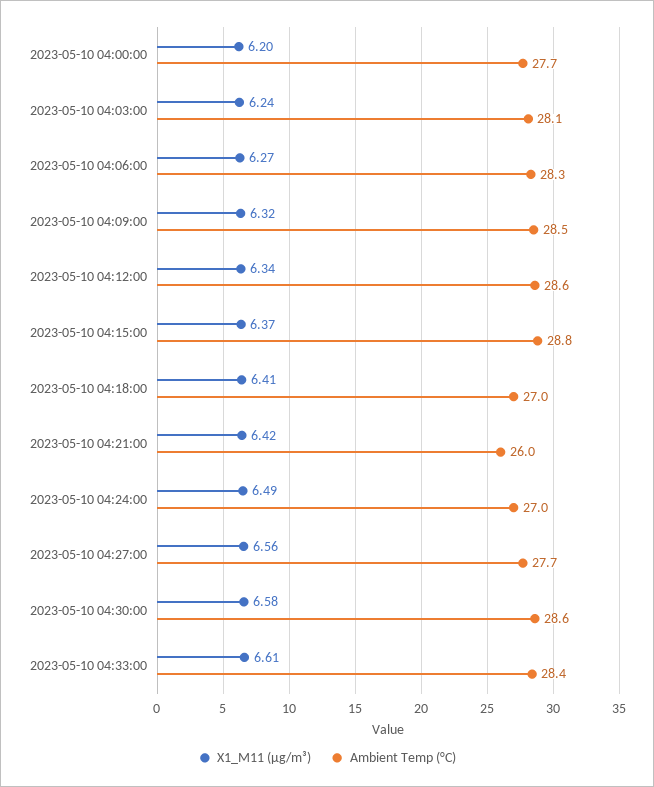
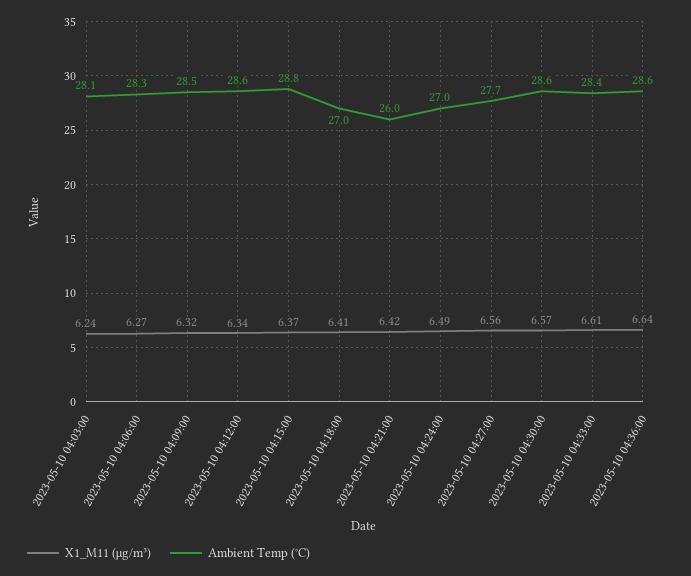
X1_M11 (μg/m³), 2023-05-10 04:00:00: 6.2 -> none
Ambient Temp (°C), 2023-05-10 04:00:00: 27.7 -> none
X1_M11 (μg/m³), 2023-05-10 04:30:00: 6.58 -> 6.57
X1_M11 (μg/m³), 2023-05-10 04:36:00: none -> 6.64
Ambient Temp (°C), 2023-05-10 04:36:00: none -> 28.6

